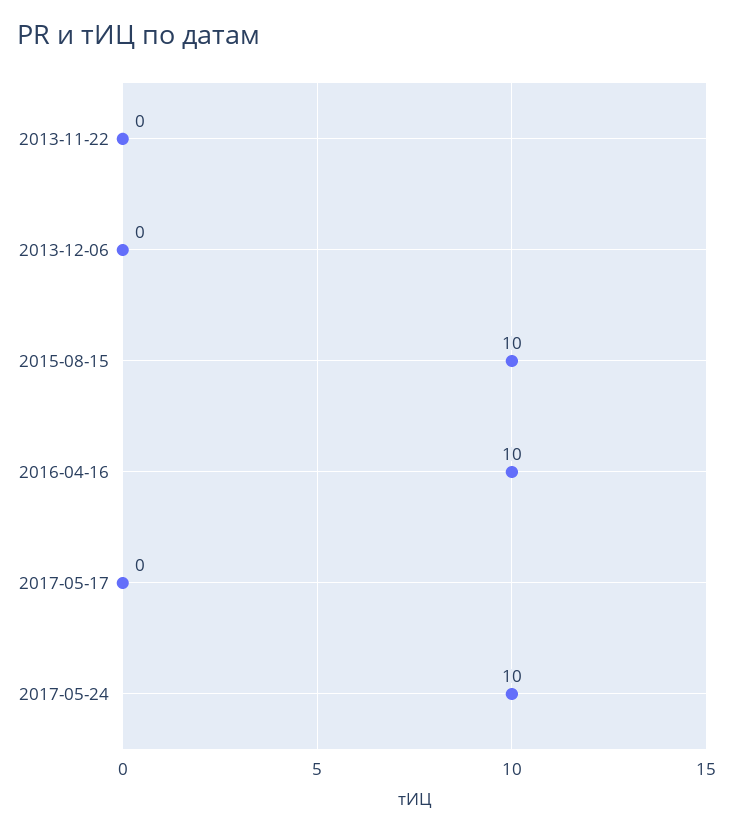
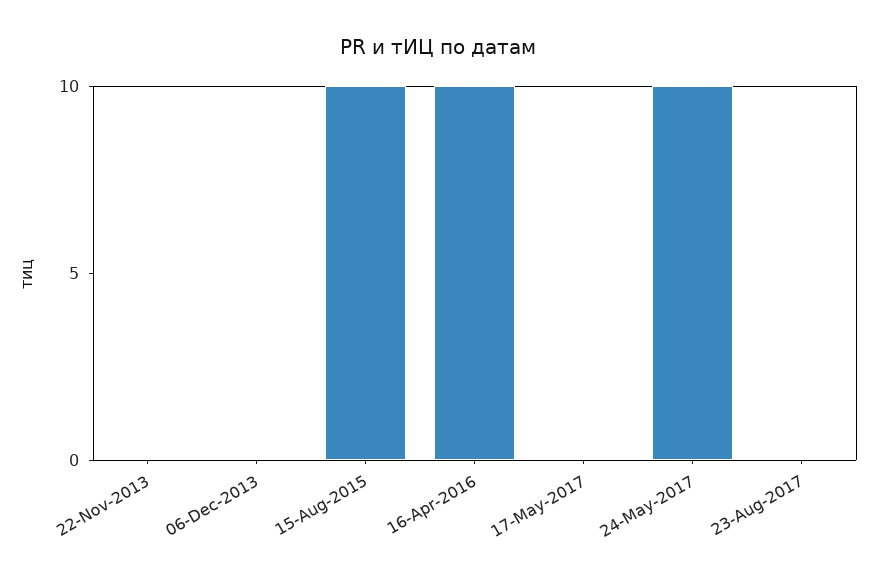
23-Aug-2017: none -> 0

